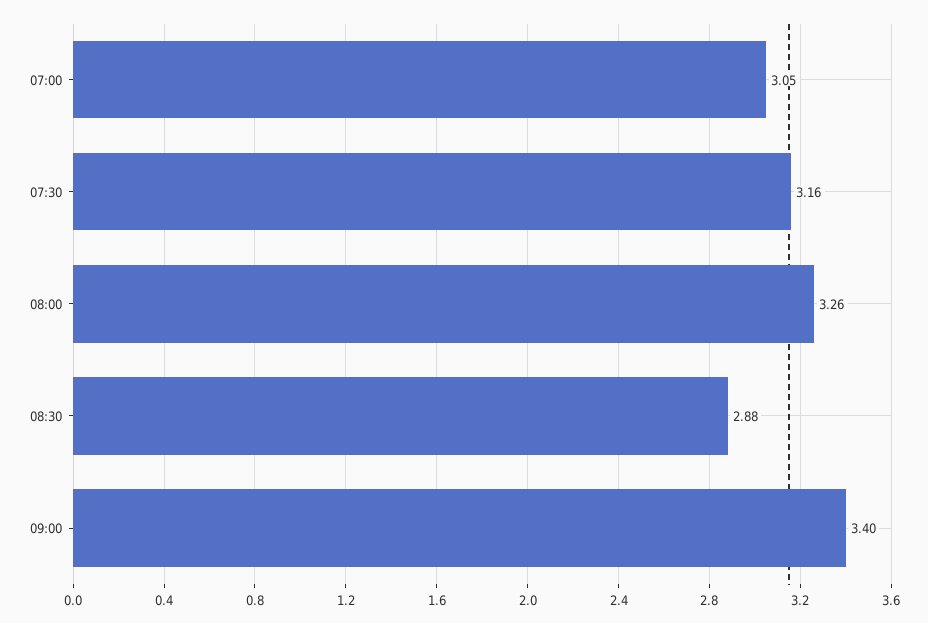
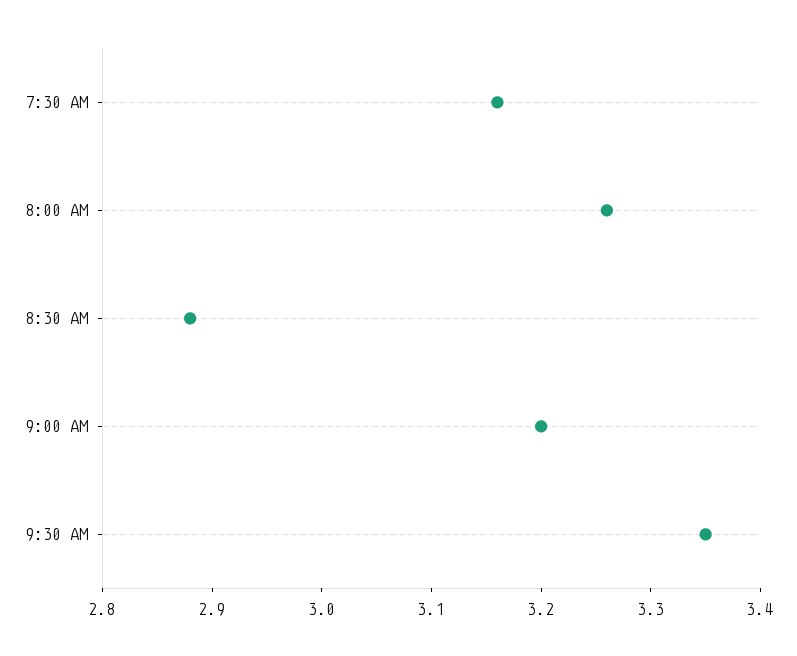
07:00: 3.05 -> none
09:00: 3.4 -> 3.2
9:30 AM: none -> 3.35

